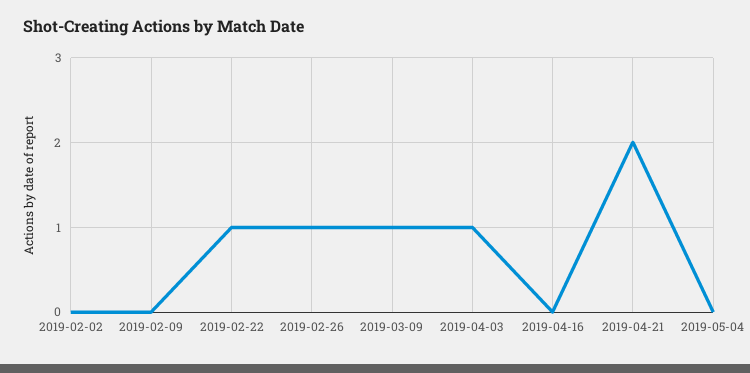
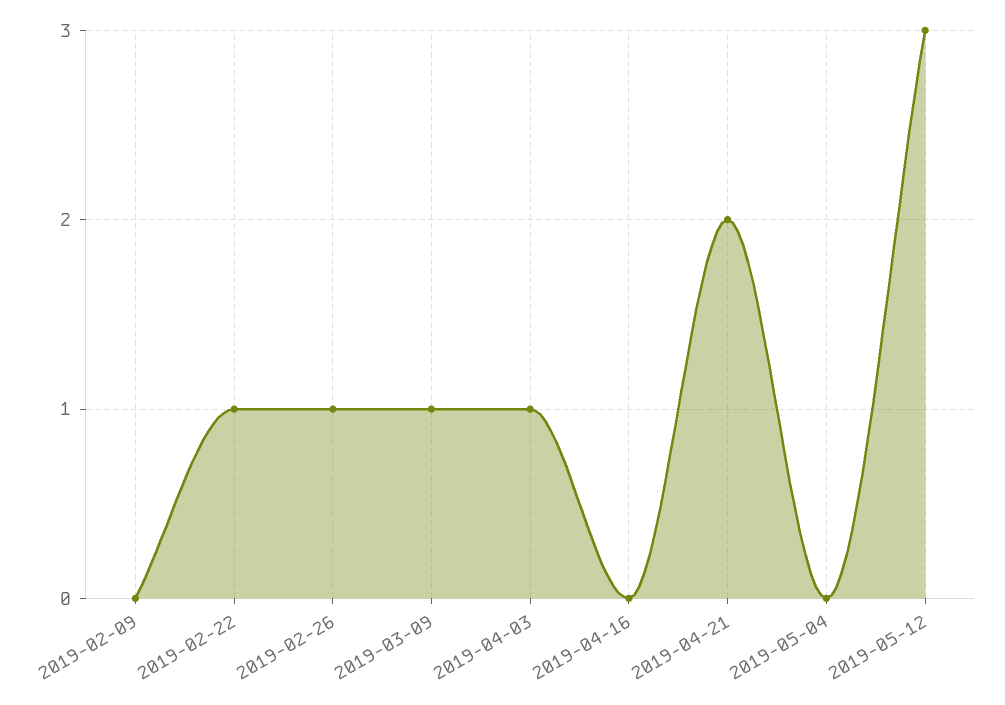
2019-02-02: 0 -> none
2019-05-12: none -> 3

